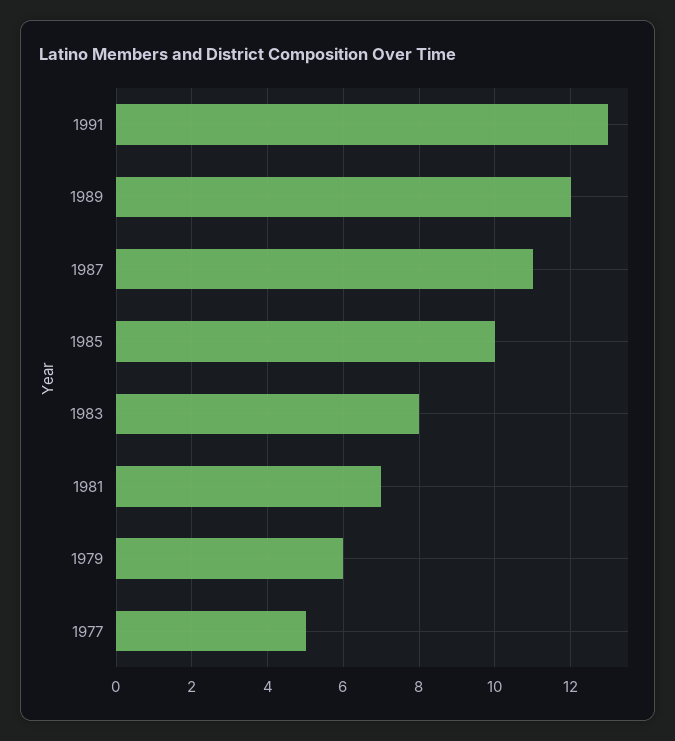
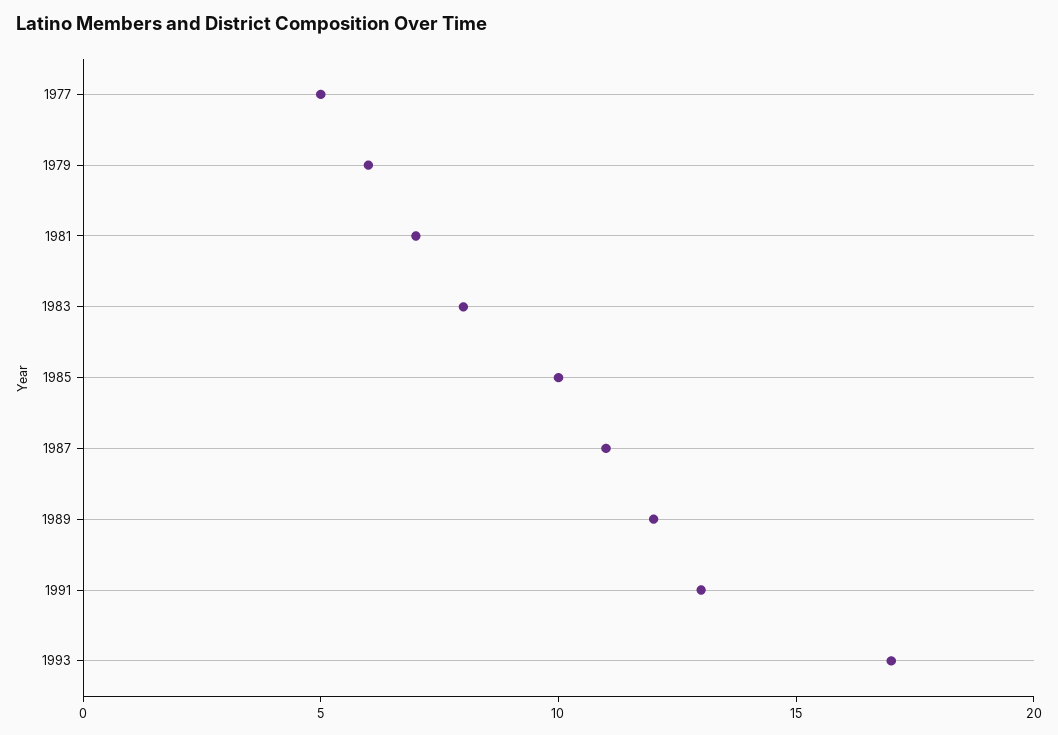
1993: none -> 17

